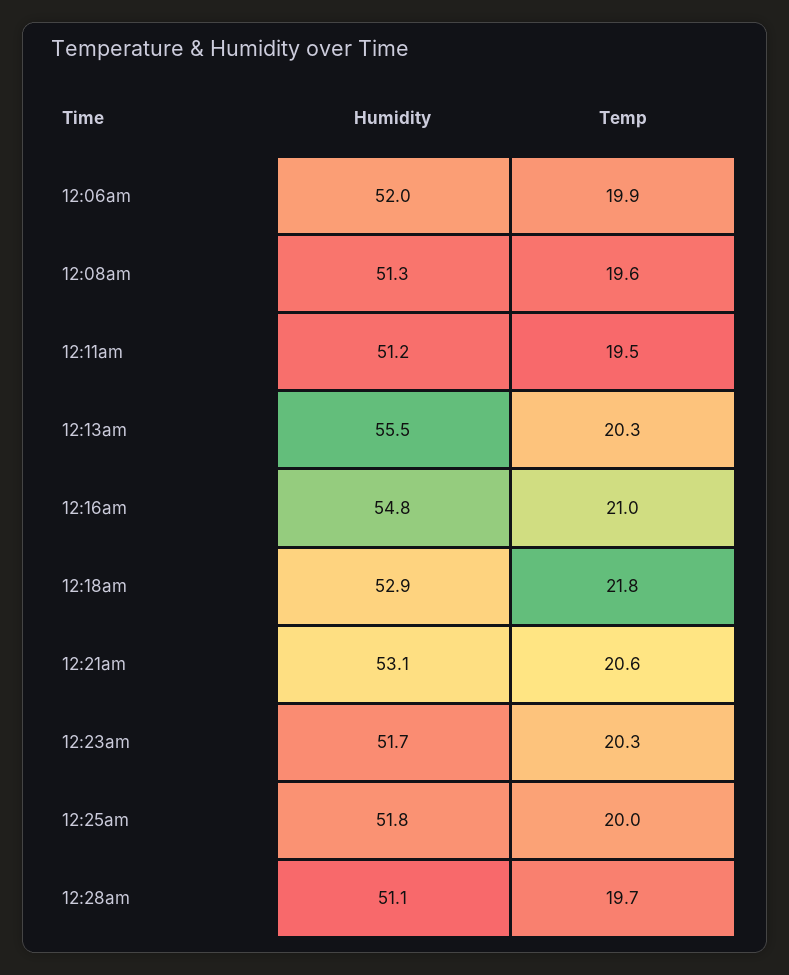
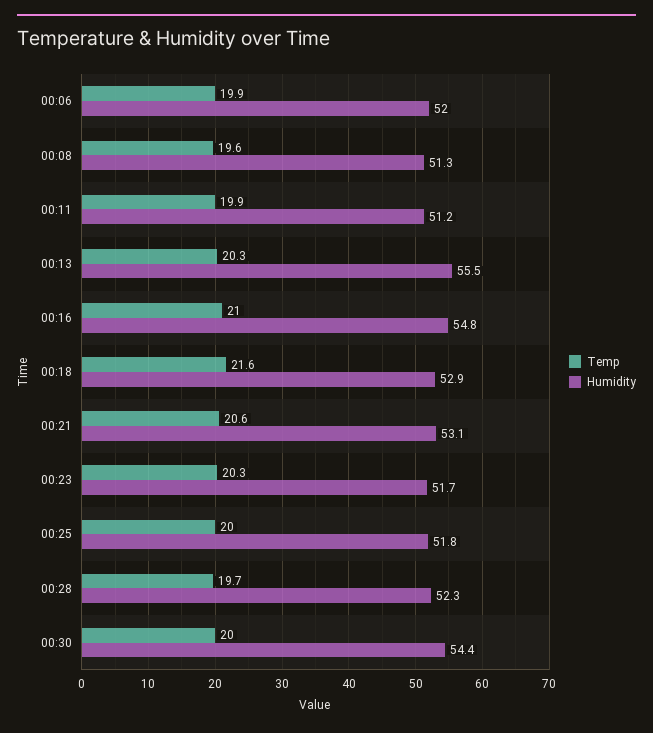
Temp, 12:11am: 19.5 -> 19.9
Temp, 12:18am: 21.8 -> 21.6
Humidity, 12:28am: 51.1 -> 52.3
Temp, 00:30: none -> 20
Humidity, 00:30: none -> 54.4

